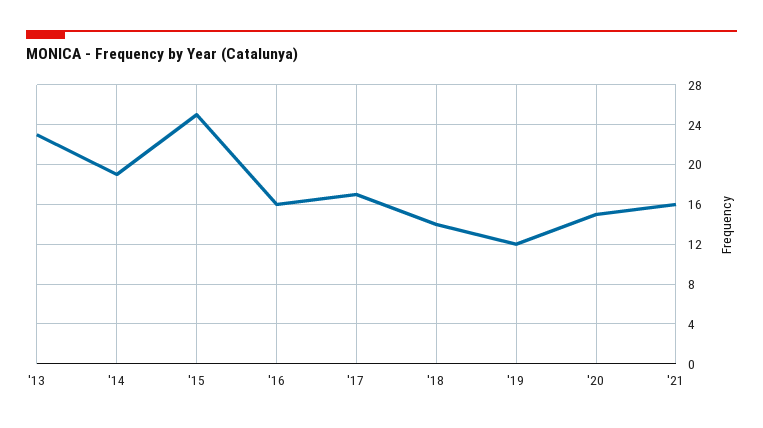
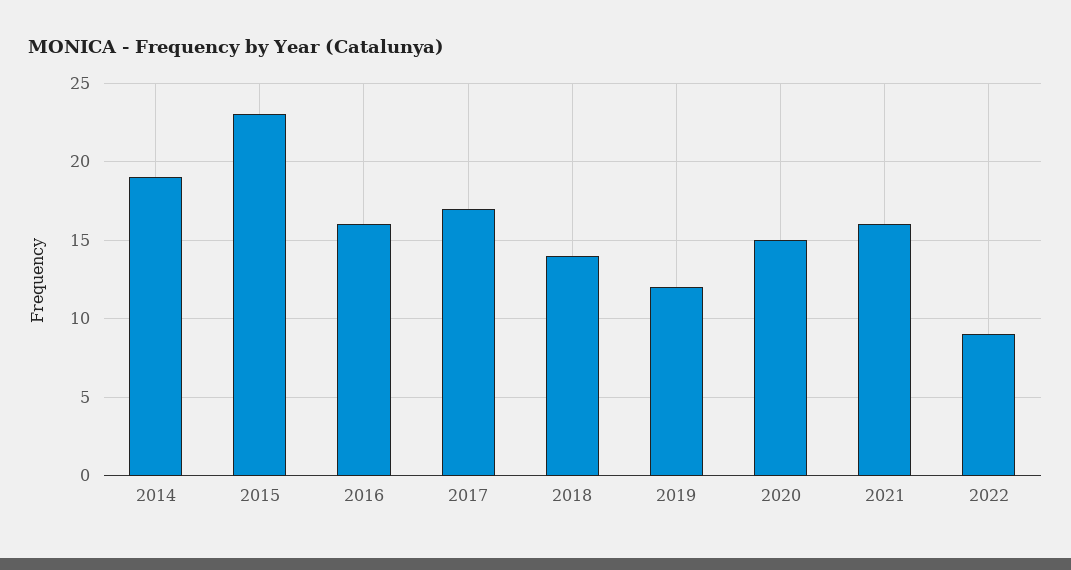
'13: 23 -> none
'15: 25 -> 23
2022: none -> 9

